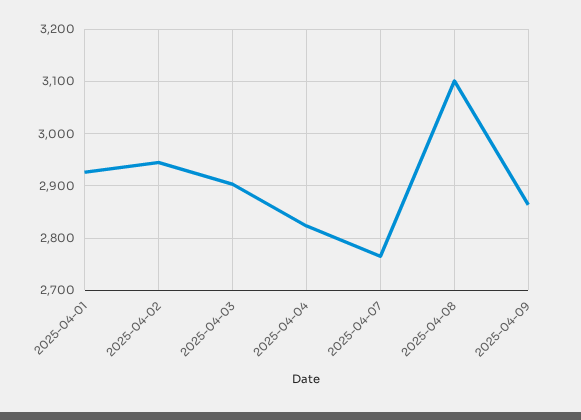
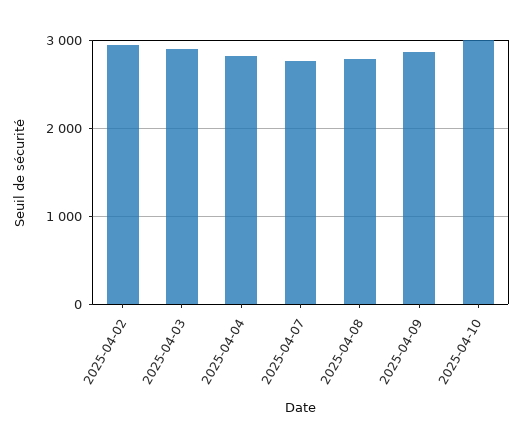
2025-04-01: 2920 -> none
2025-04-08: 3100 -> 2800
2025-04-10: none -> 3000

